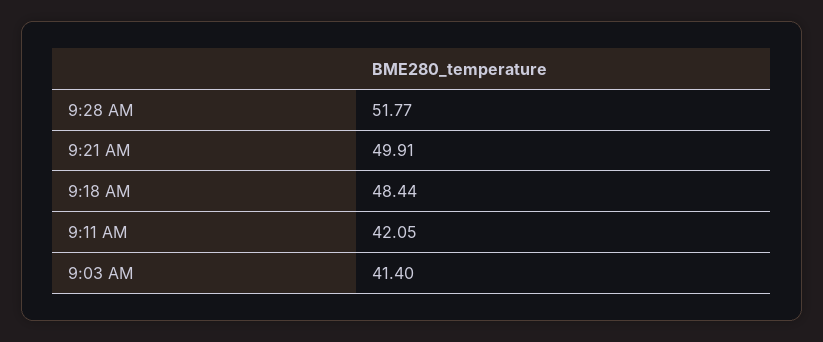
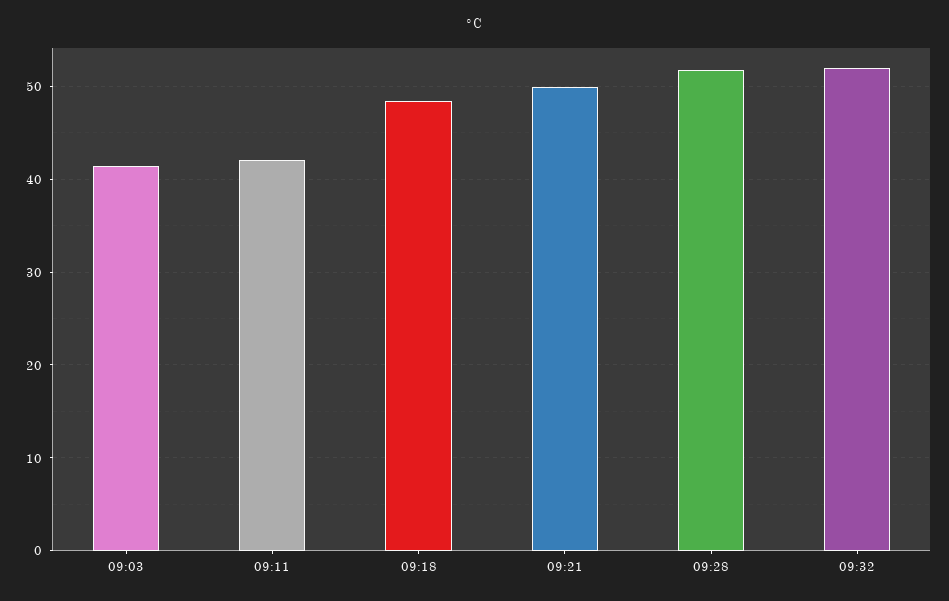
09:32: none -> 52

